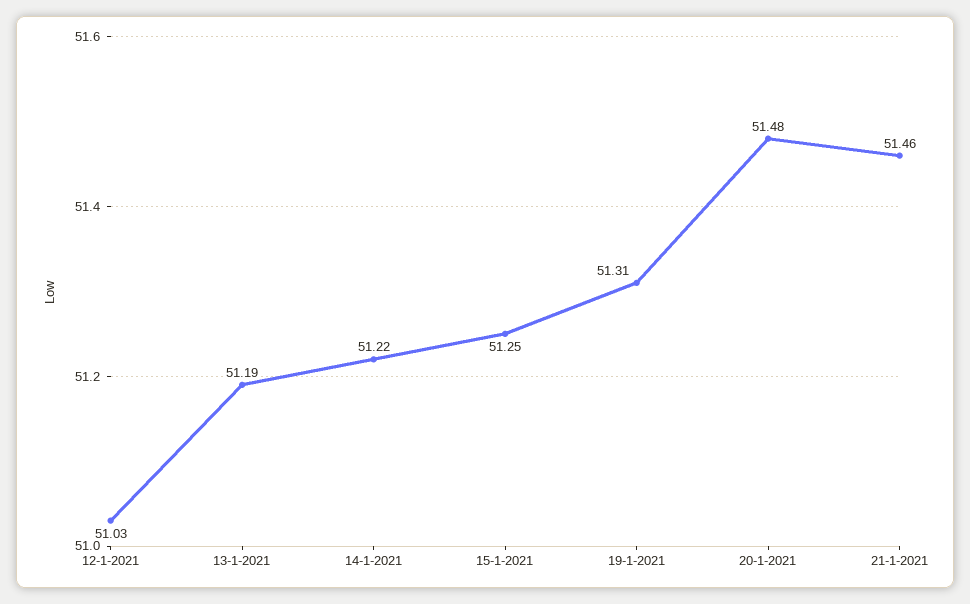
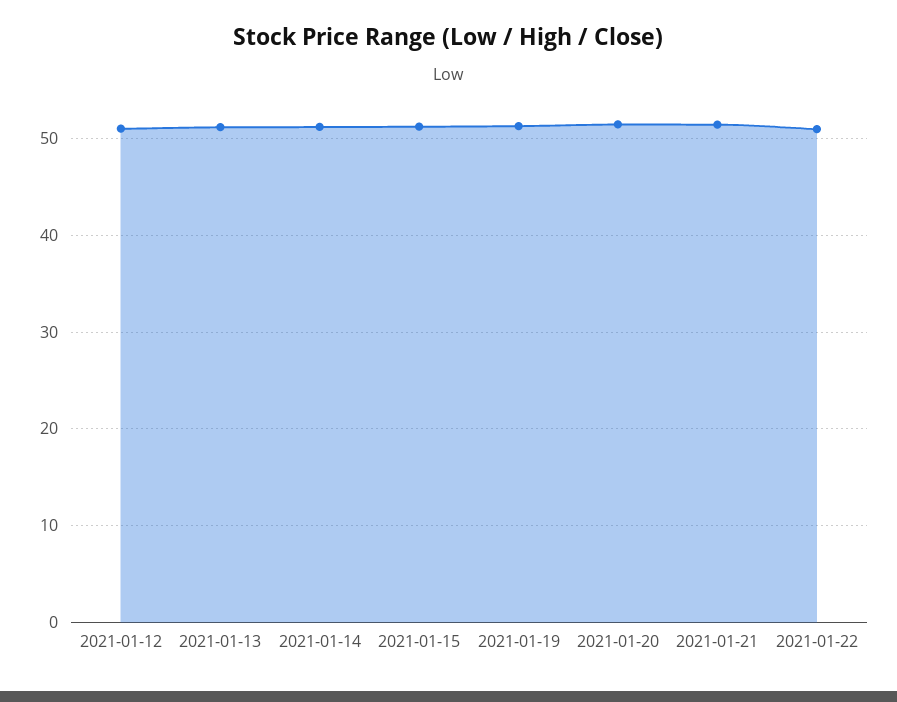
2021-01-22: none -> 51

